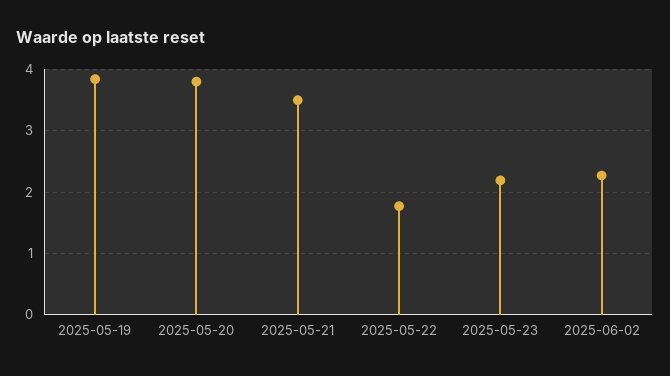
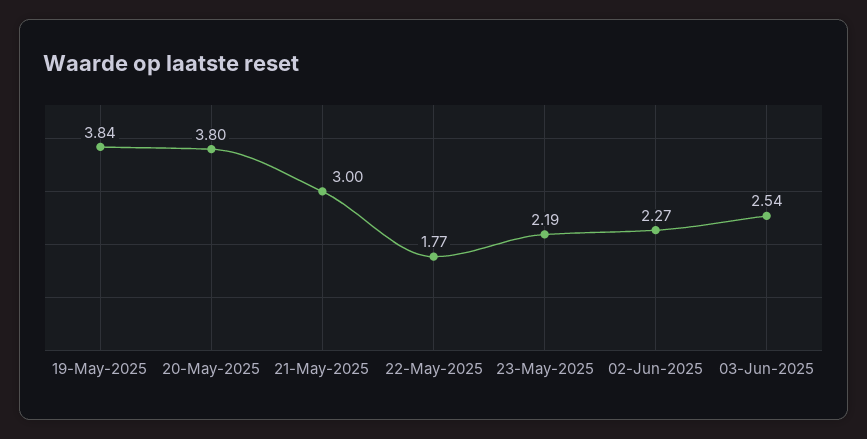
2025-05-21: 3.5 -> 3
03-Jun-2025: none -> 2.54

